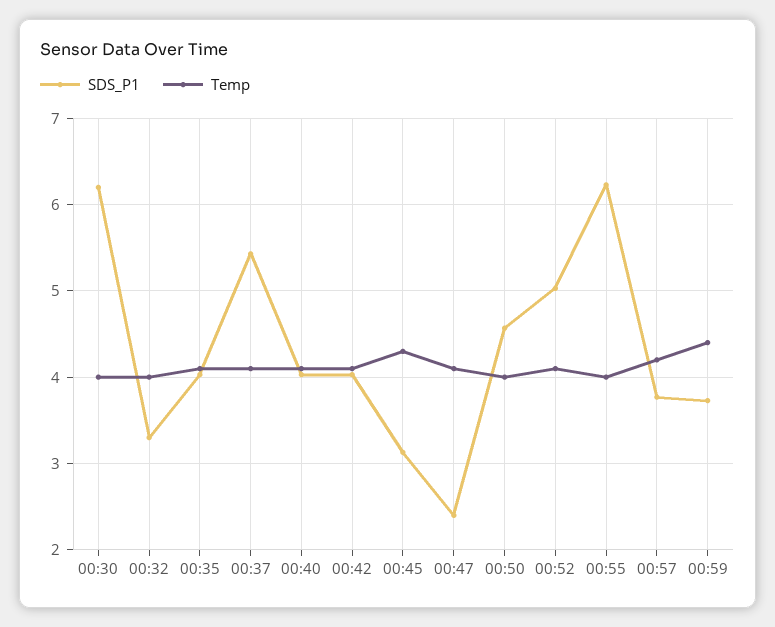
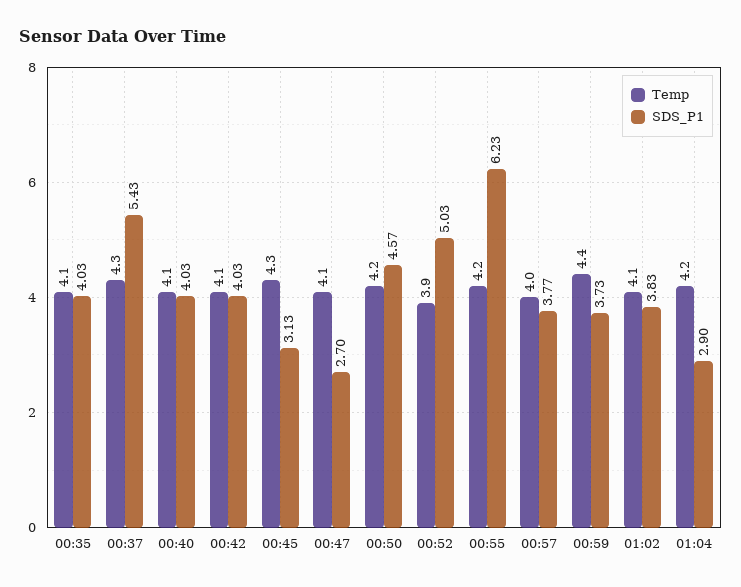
SDS_P1, 00:30: 6.2 -> none
Temp, 00:30: 4 -> none
SDS_P1, 00:32: 3.3 -> none
Temp, 00:32: 4 -> none
Temp, 00:37: 4.1 -> 4.3
SDS_P1, 00:47: 2.4 -> 2.7
Temp, 00:50: 4 -> 4.2
Temp, 00:52: 4.1 -> 3.9
Temp, 00:55: 4 -> 4.2
Temp, 00:57: 4.2 -> 4
Temp, 01:02: none -> 4.1
SDS_P1, 01:02: none -> 3.83
Temp, 01:04: none -> 4.2
SDS_P1, 01:04: none -> 2.9

